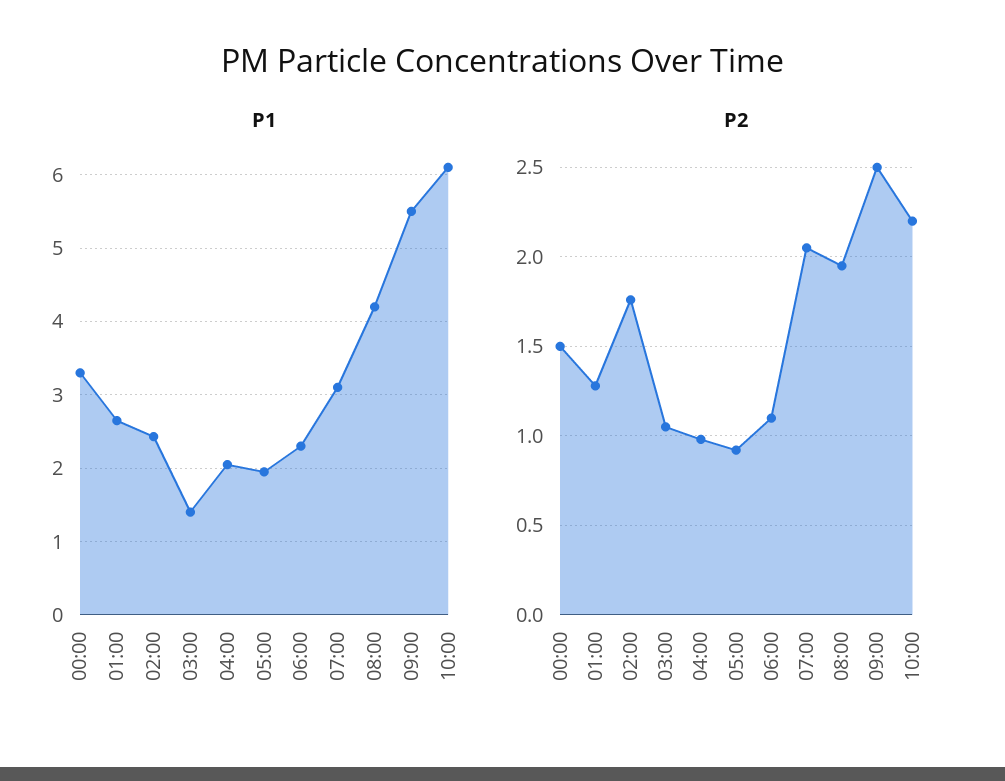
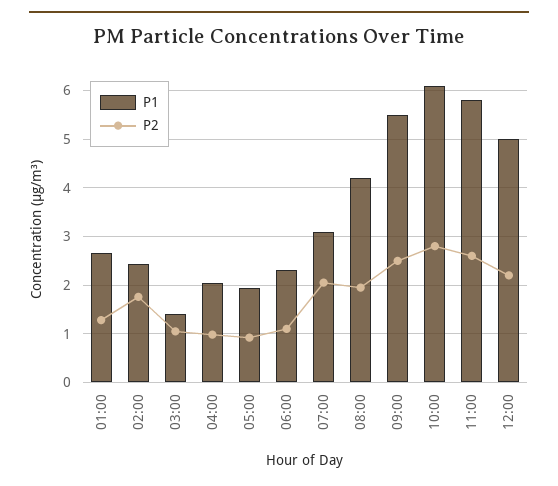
P1, 00:00: 3.3 -> none
P2, 00:00: 1.5 -> none
P2, 10:00: 2.2 -> 2.8
P1, 11:00: none -> 5.8
P2, 11:00: none -> 2.6
P1, 12:00: none -> 5
P2, 12:00: none -> 2.2

